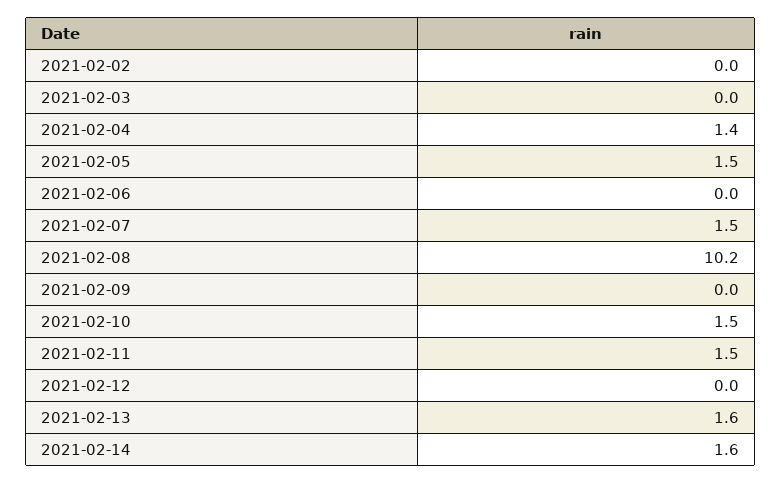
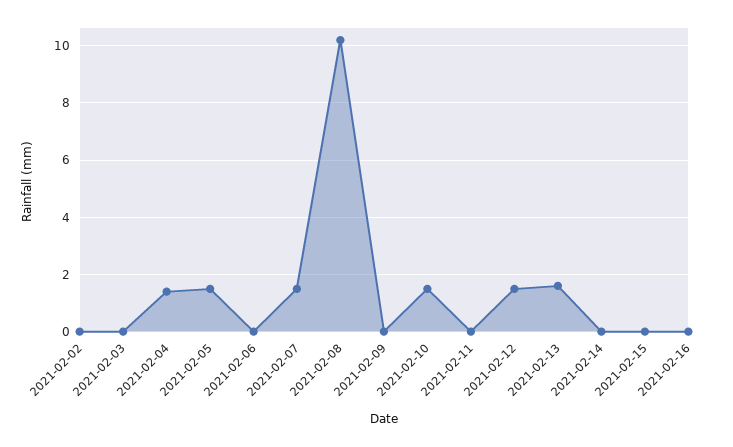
2021-02-11: 1.5 -> 0
2021-02-12: 0 -> 1.5
2021-02-14: 1.6 -> 0
2021-02-15: none -> 0
2021-02-16: none -> 0

